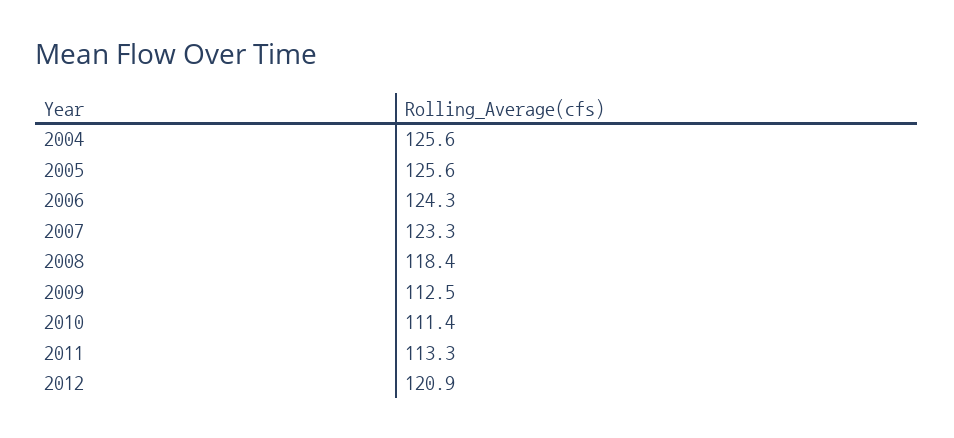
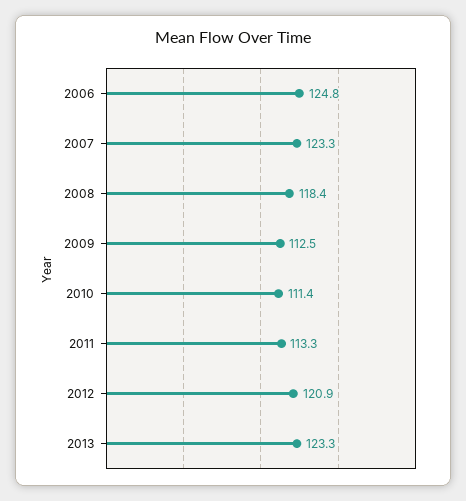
2004: 125.6 -> none
2005: 125.6 -> none
2006: 124.3 -> 124.8
2013: none -> 123.3

